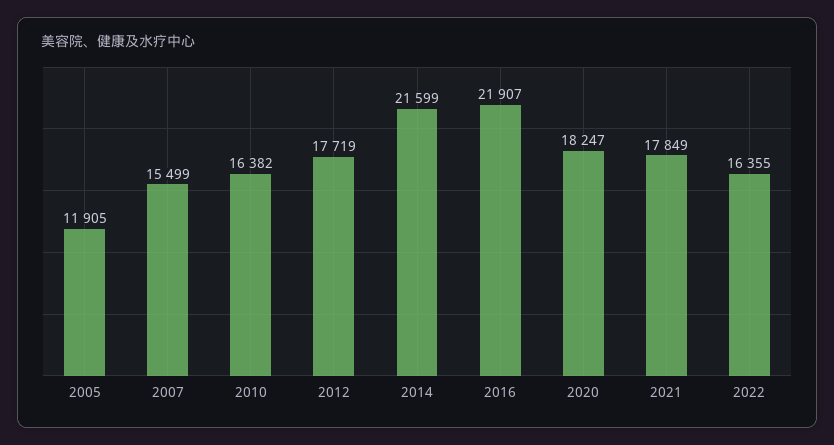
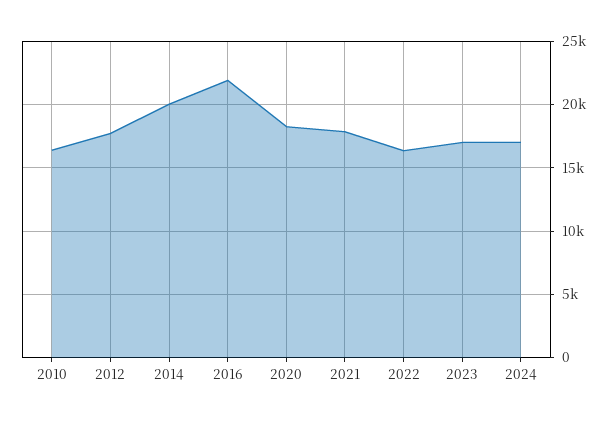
2005: 11905 -> none
2007: 15499 -> none
2014: 21599 -> 20000
2023: none -> 17000
2024: none -> 17000

